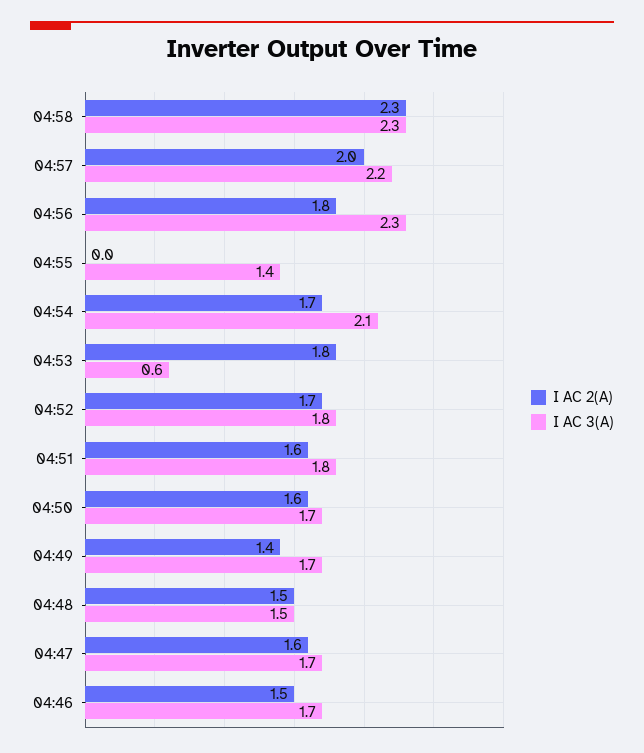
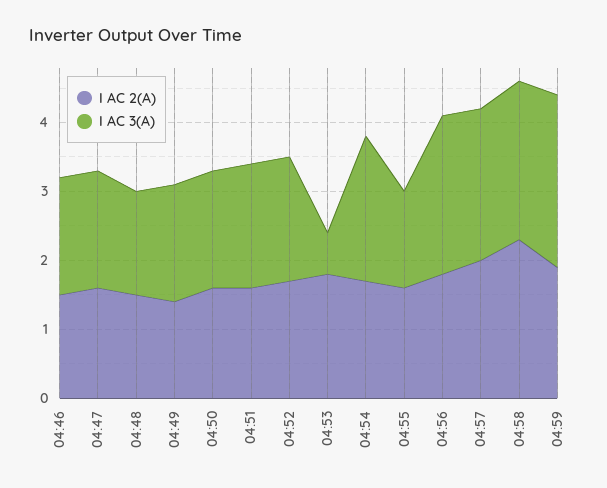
I AC 2(A), 04:55: 0 -> 1.5
I AC 2(A), 04:59: none -> 2
I AC 3(A), 04:59: none -> 2.5

